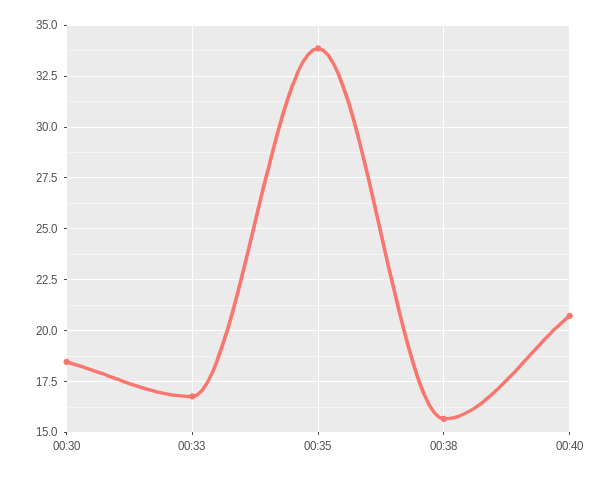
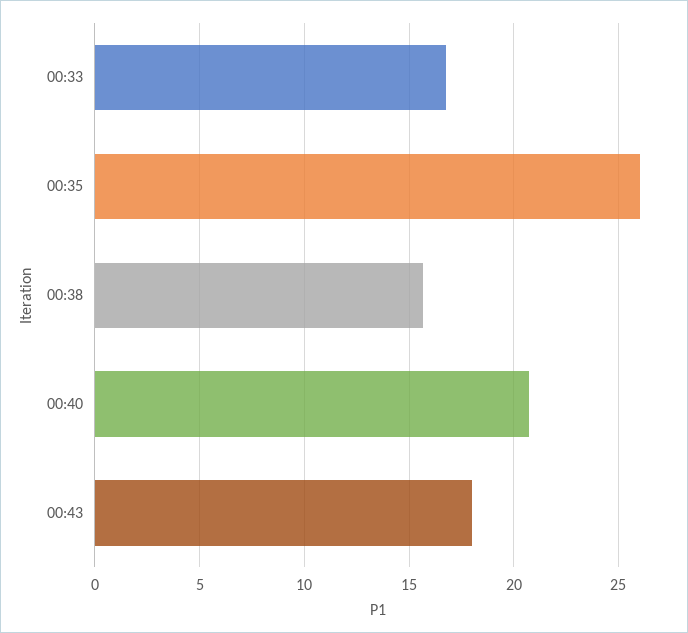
00:30: 18.5 -> none
00:35: 34 -> 26
00:43: none -> 18

